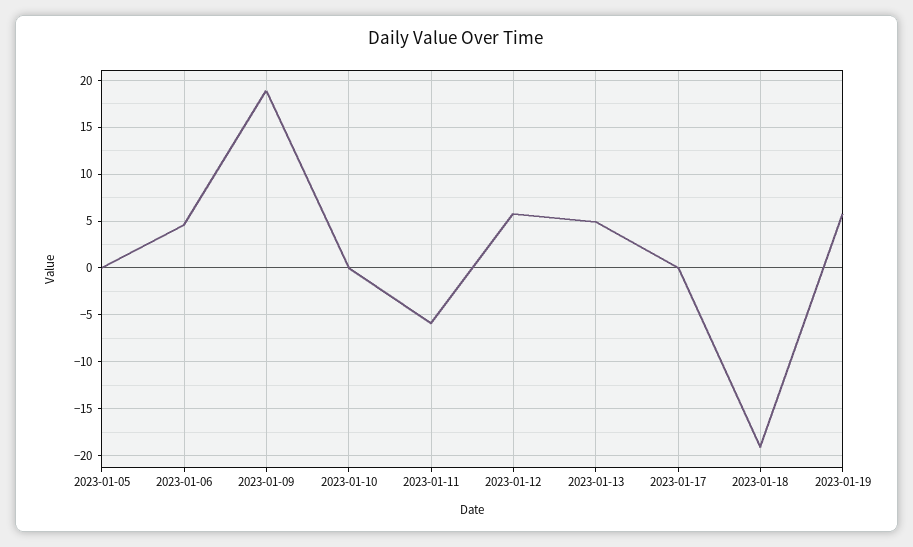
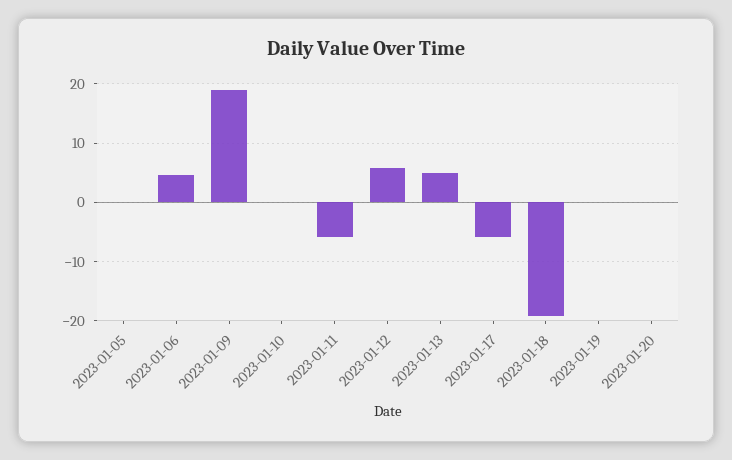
2023-01-17: 0 -> -6
2023-01-19: 6 -> 0
2023-01-20: none -> 0

